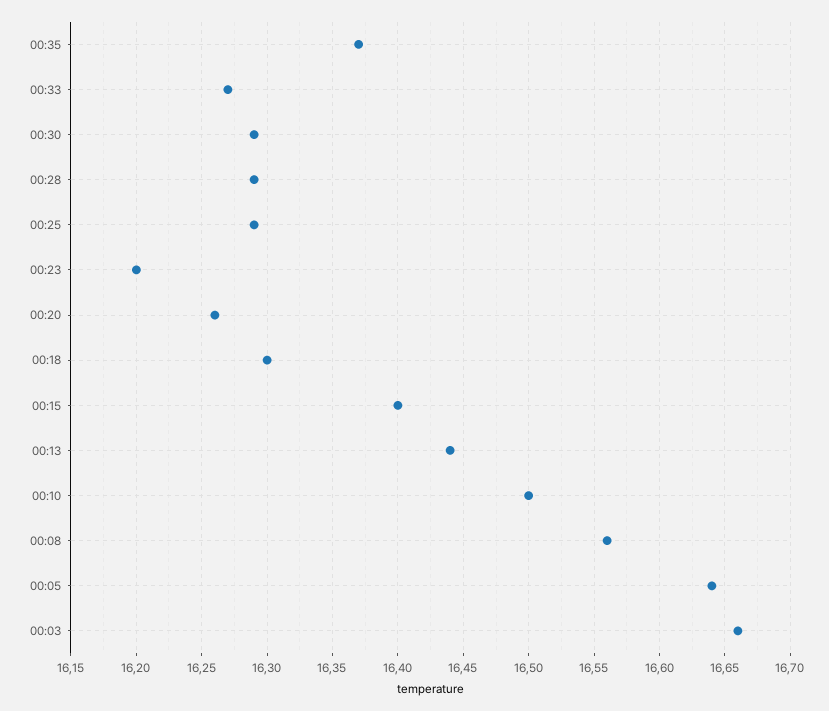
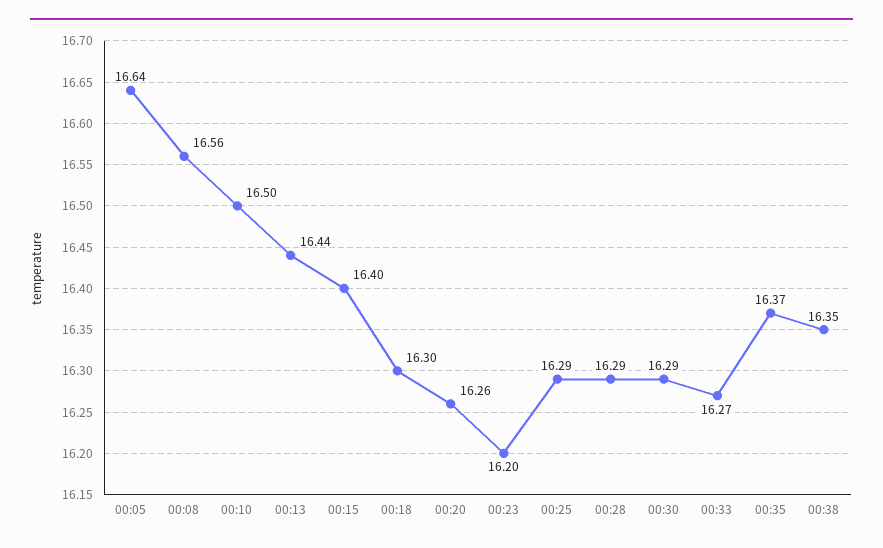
00:03: 16.66 -> none
00:38: none -> 16.35

